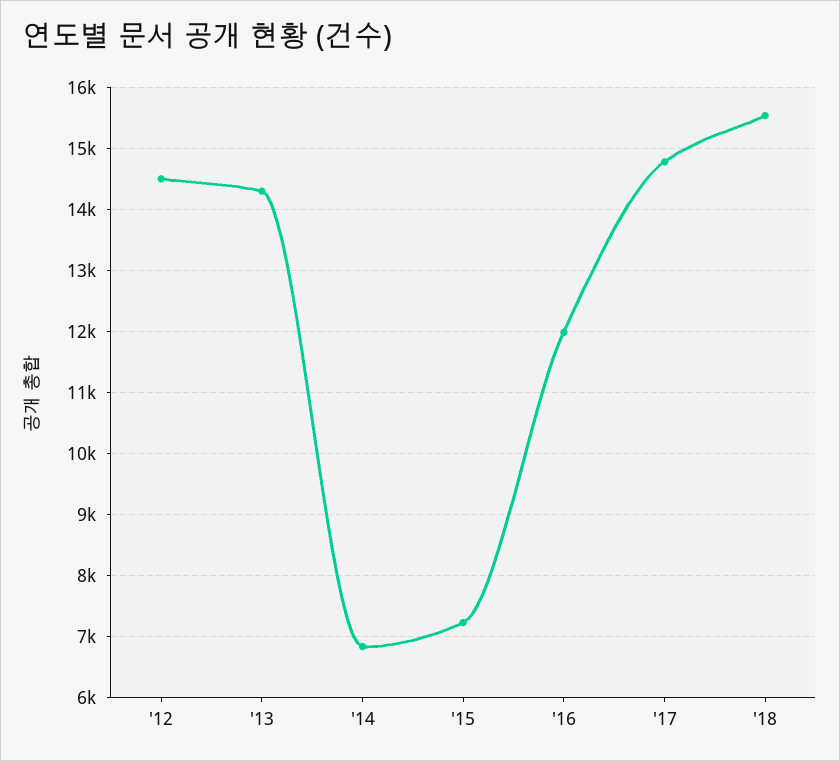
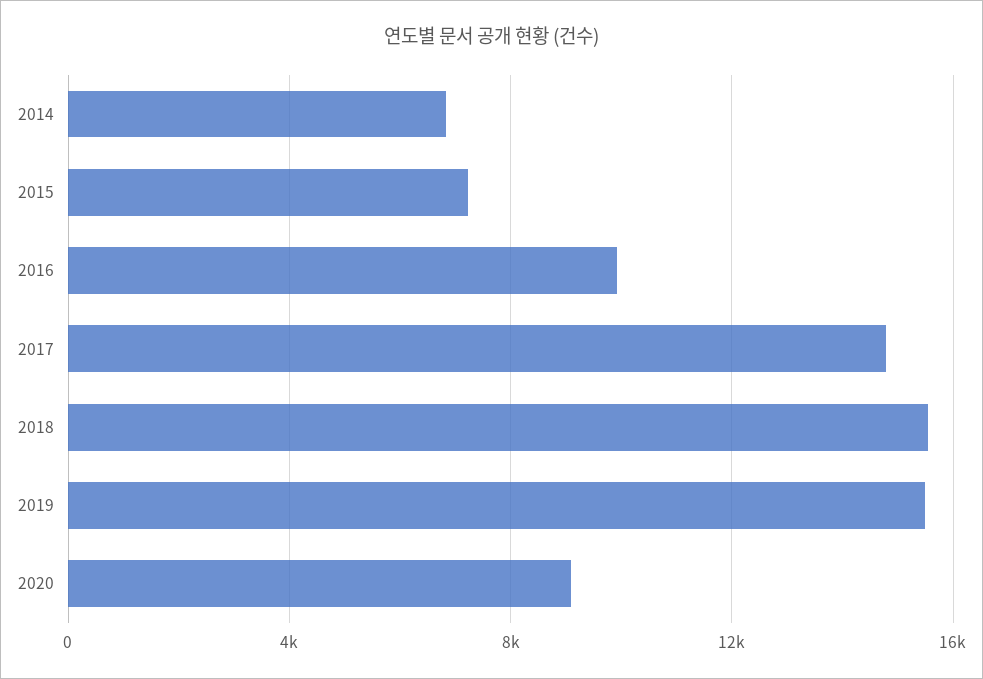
'12: 14500 -> none
'13: 14300 -> none
'16: 12000 -> 10000
2019: none -> 15500
2020: none -> 9000

